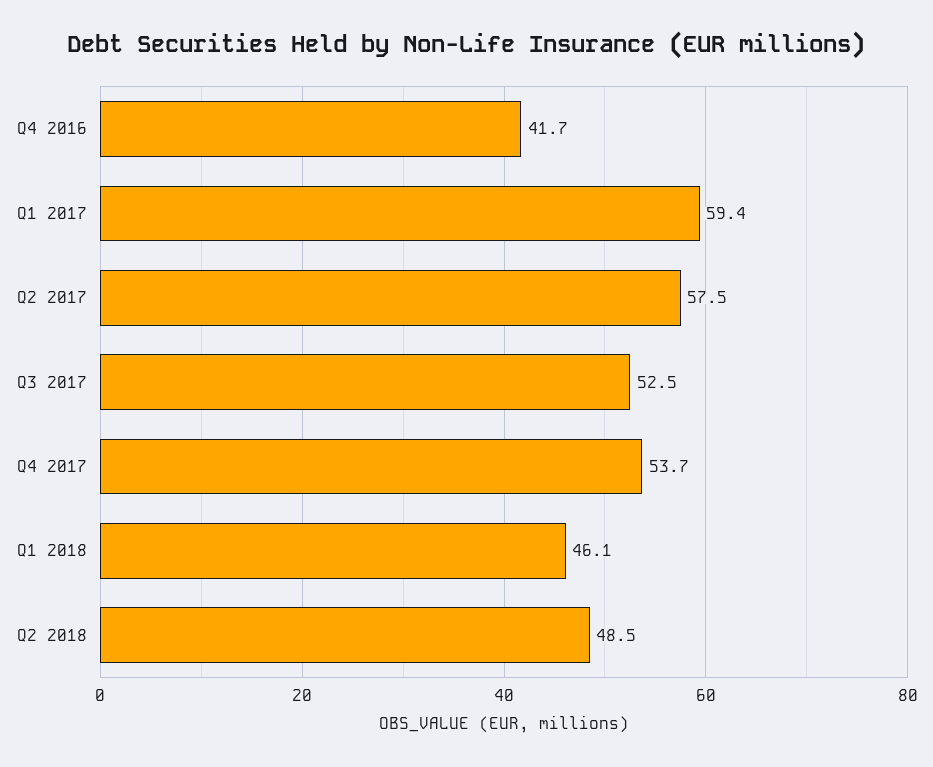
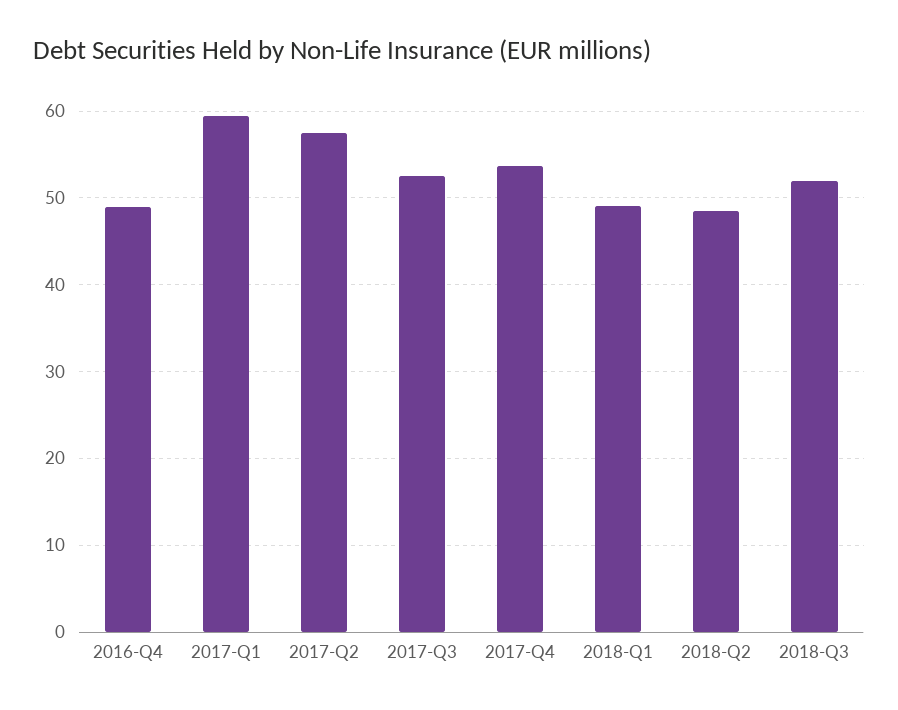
Q4 2016: 41.7 -> 49
Q1 2018: 46.1 -> 49
2018-Q3: none -> 52

